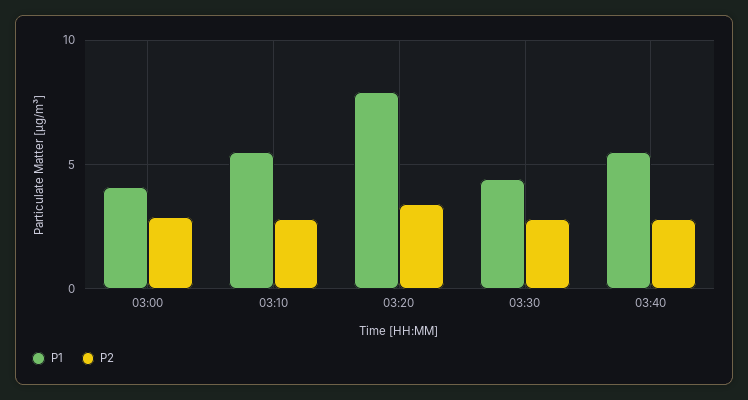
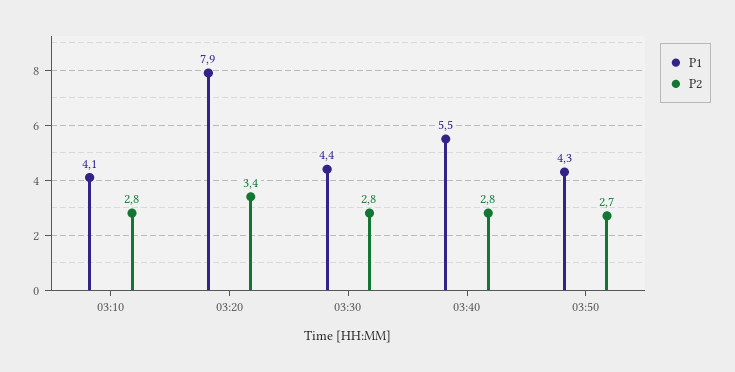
P1, 03:00: 4 -> none
P2, 03:00: 3 -> none
P1, 03:10: 5.5 -> 4.1
P1, 03:50: none -> 4.3
P2, 03:50: none -> 2.7

